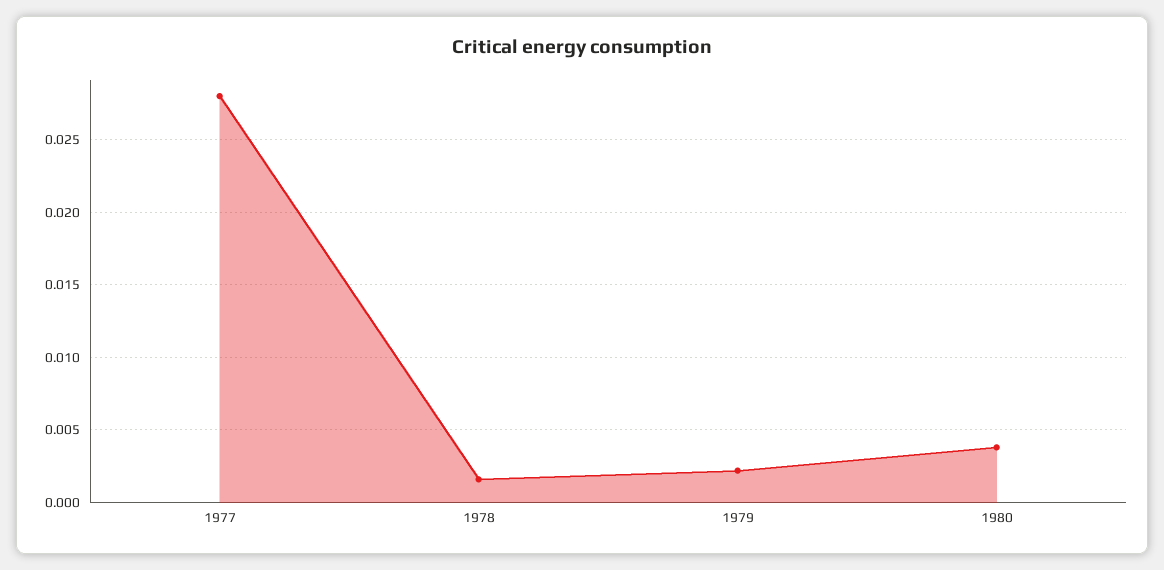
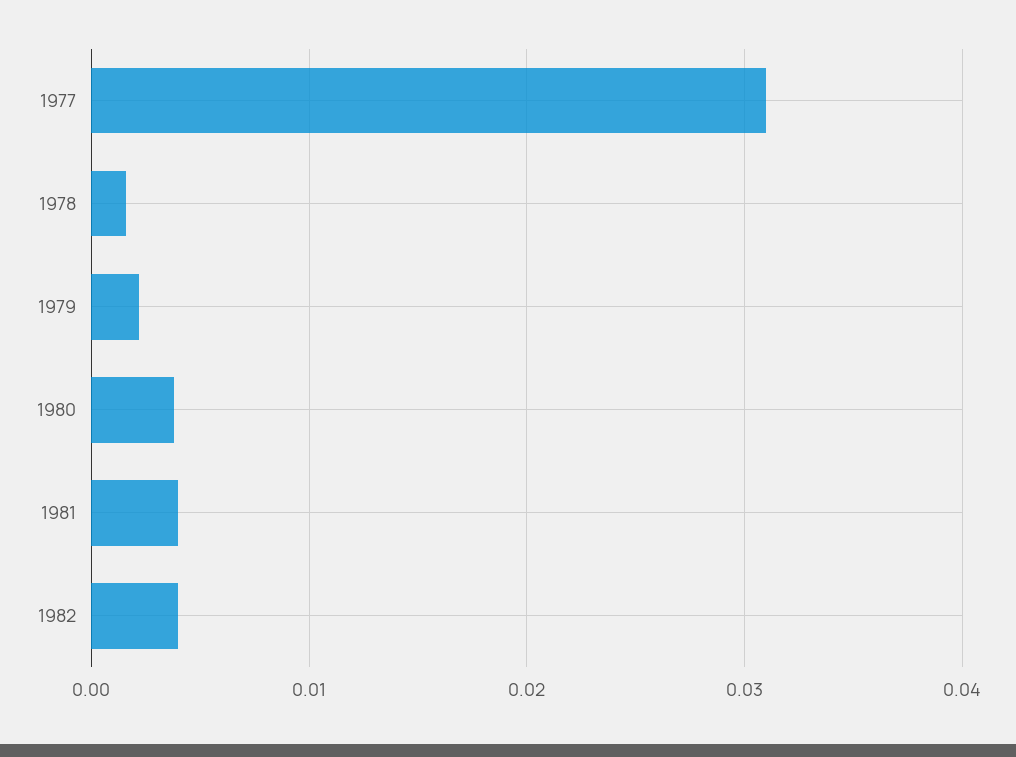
1977: 0.028 -> 0.031
1981: none -> 0.004
1982: none -> 0.004

